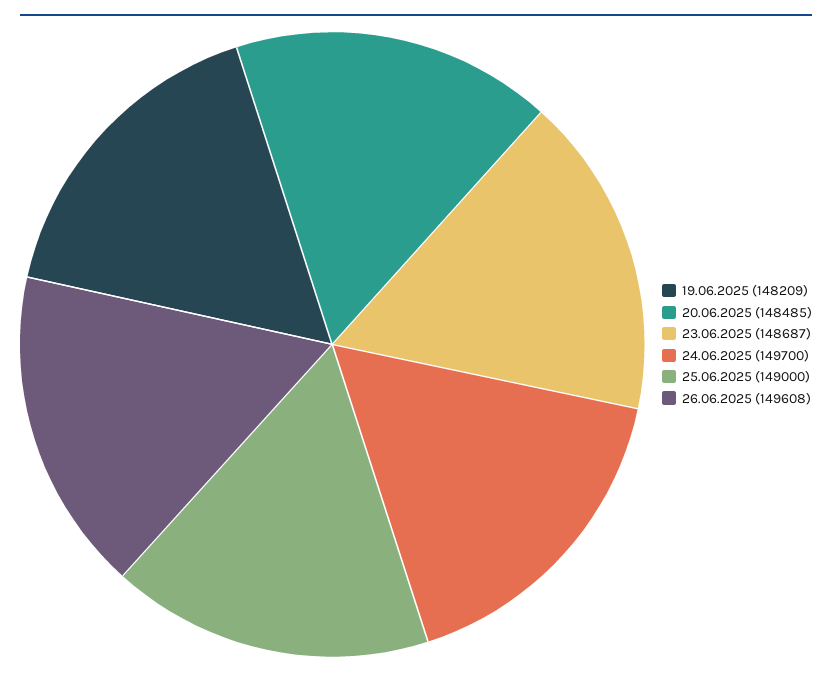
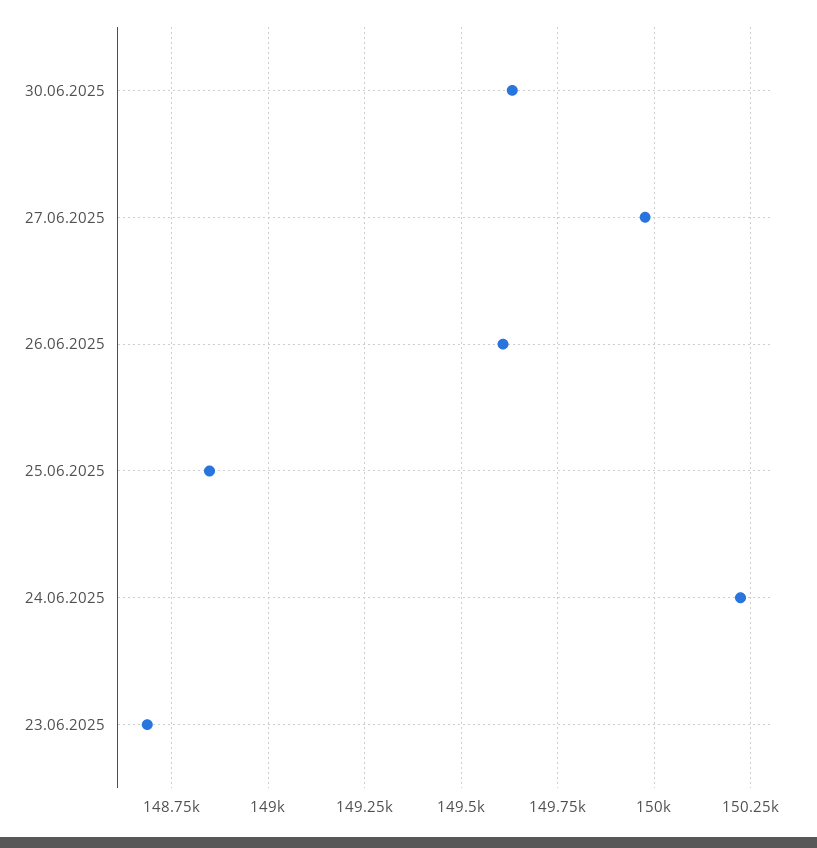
19.06.2025: 148209 -> none
20.06.2025: 148485 -> none
24.06.2025: 149700 -> 150225
25.06.2025: 149000 -> 148850
30.06.2025: none -> 149625
27.06.2025: none -> 149975

